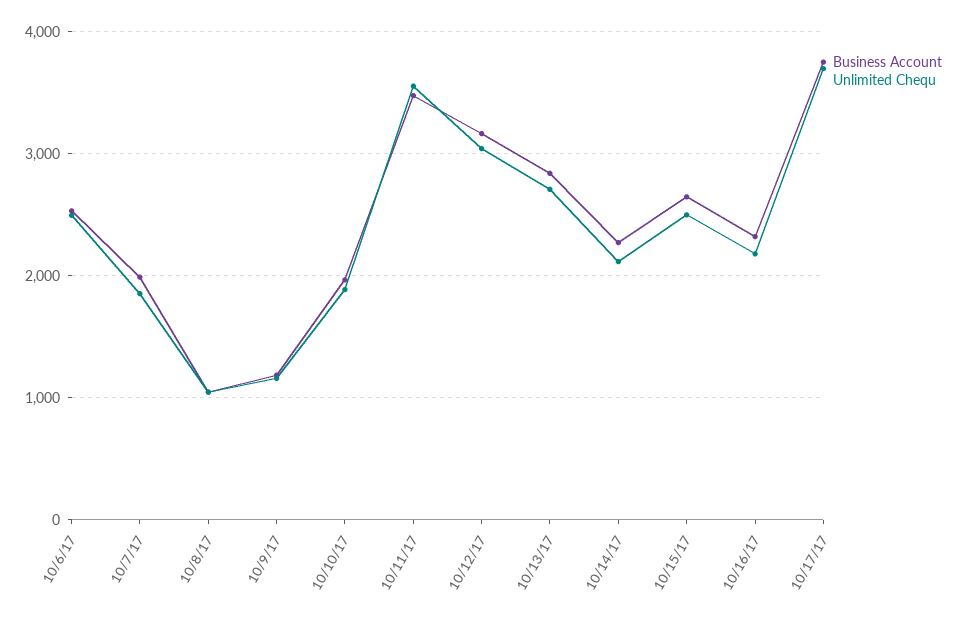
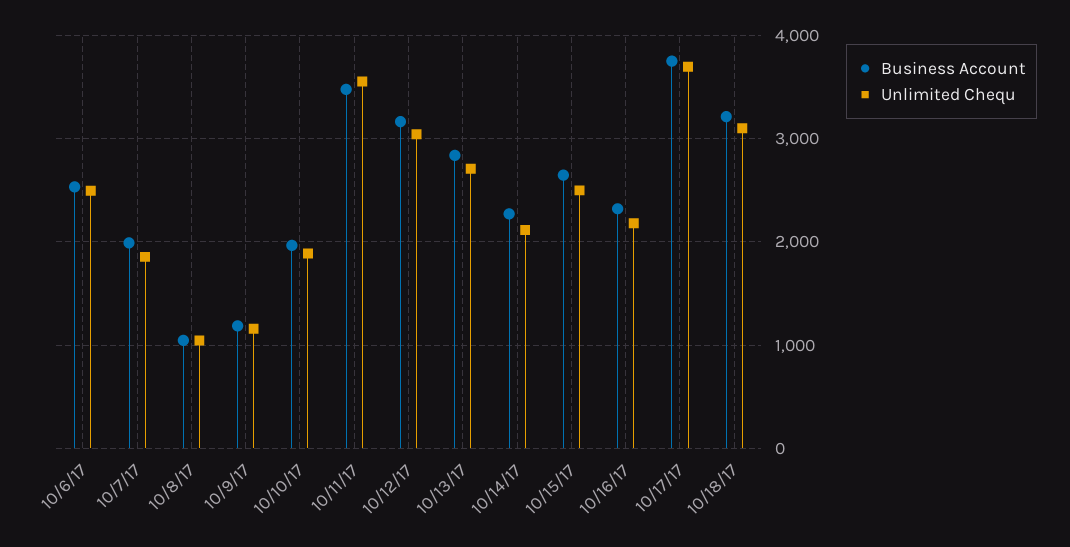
Business Account, 10/18/17: none -> 3200
Unlimited Chequ, 10/18/17: none -> 3100

